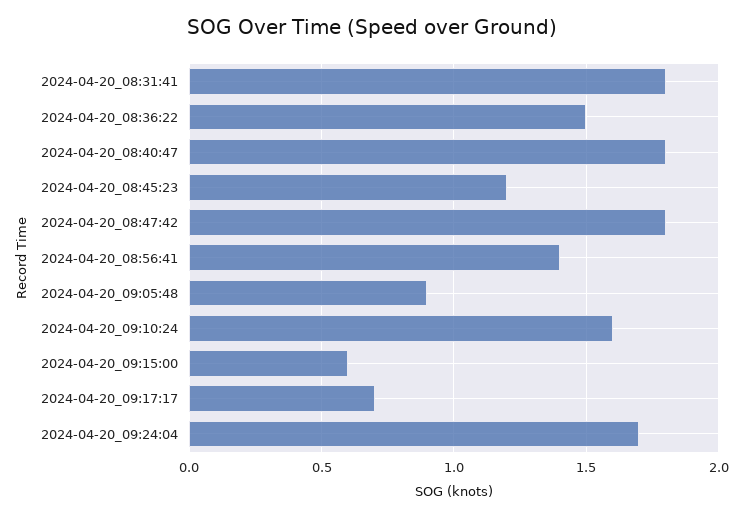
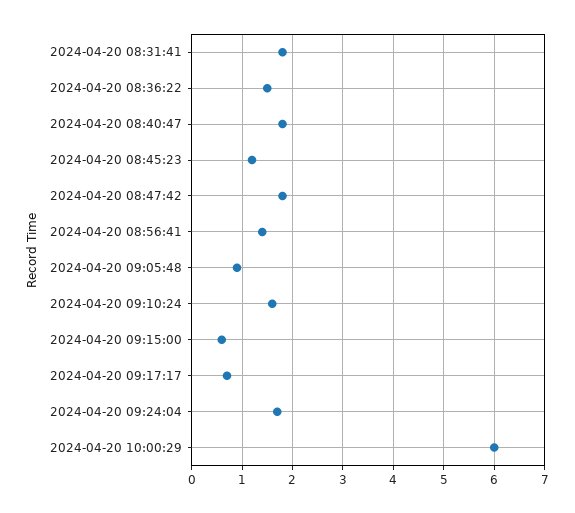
2024-04-20 10:00:29: none -> 6

